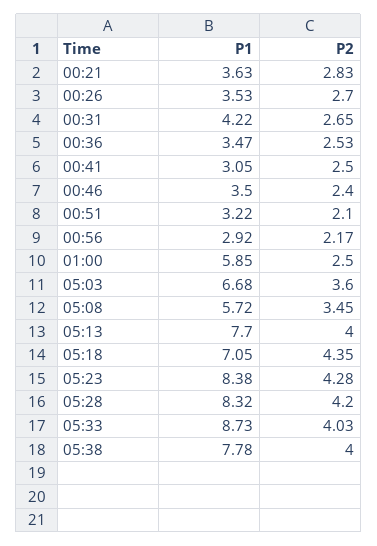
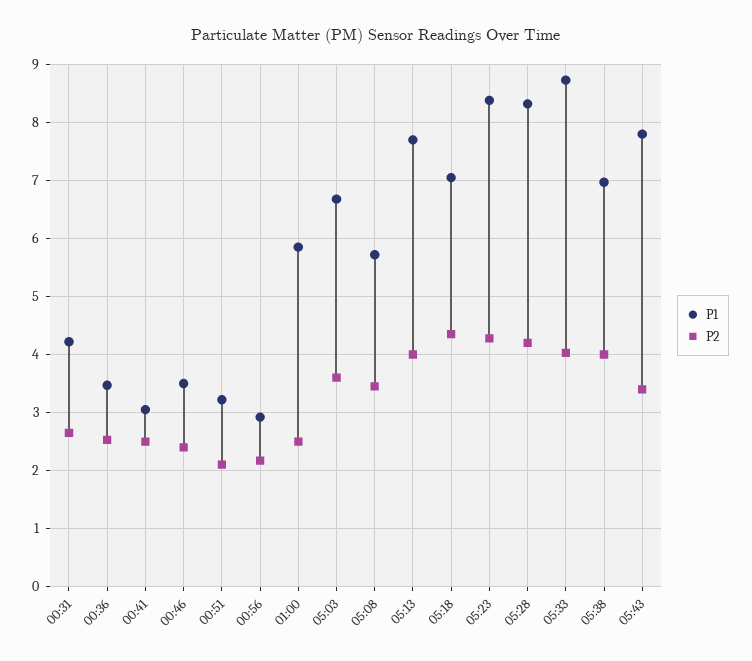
P1, 00:21: 3.63 -> none
P2, 00:21: 2.83 -> none
P1, 00:26: 3.53 -> none
P2, 00:26: 2.7 -> none
P1, 05:38: 7.78 -> 7
P1, 05:43: none -> 7.8
P2, 05:43: none -> 3.4

